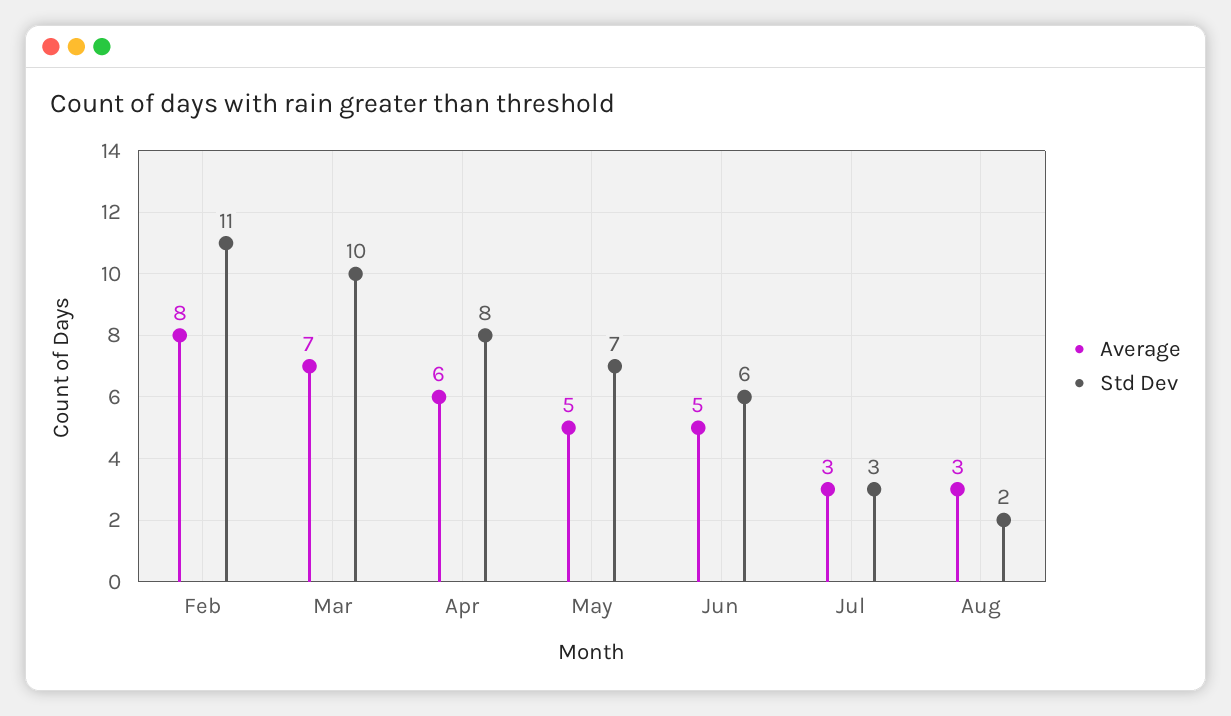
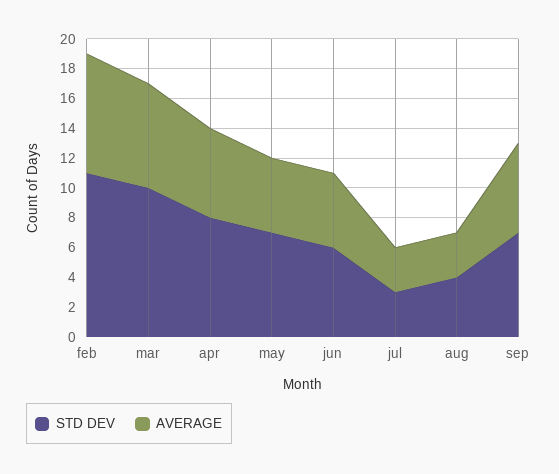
Std Dev, Aug: 2 -> 4
Std Dev, sep: none -> 7
Average, sep: none -> 6

